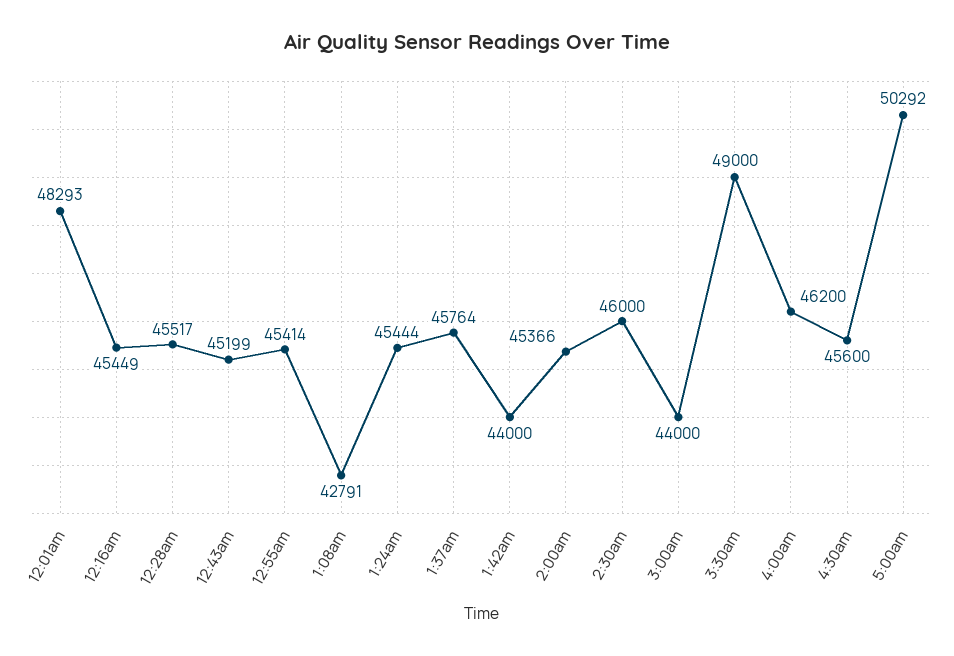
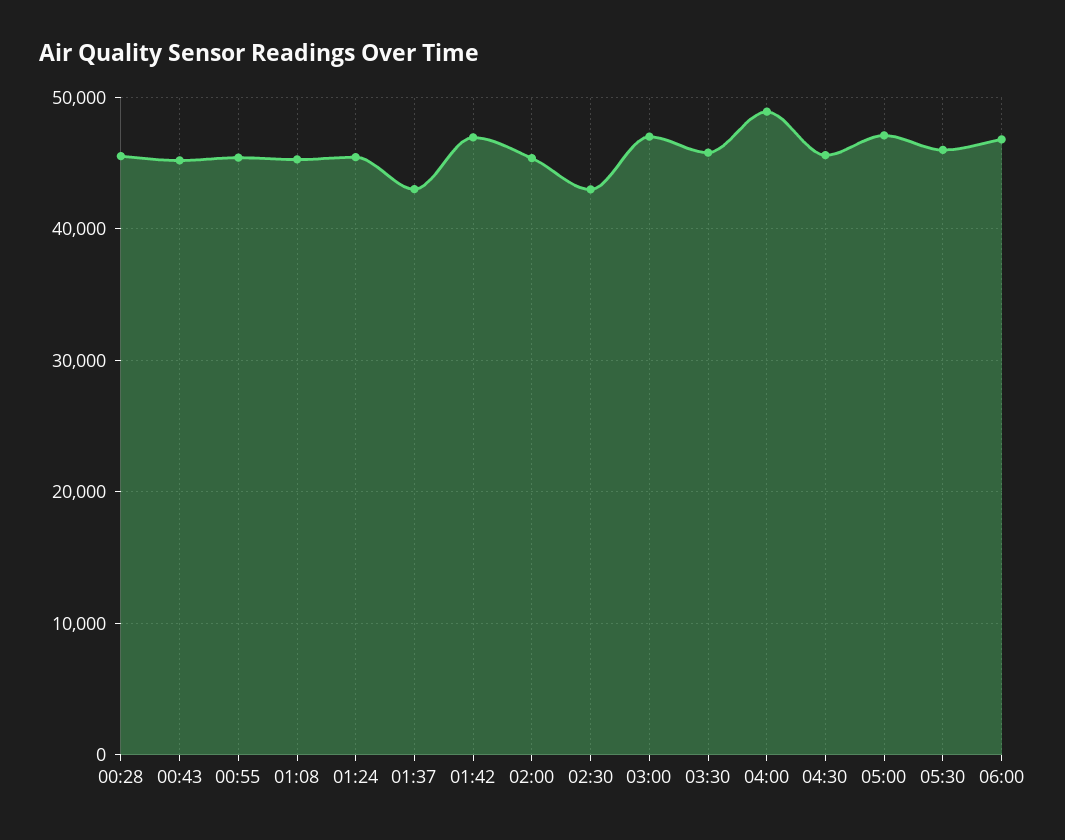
12:01am: 48293 -> none
12:16am: 45449 -> none
1:08am: 42791 -> 45000
1:37am: 45764 -> 43000
1:42am: 44000 -> 47000
2:30am: 46000 -> 43000
3:00am: 44000 -> 47000
3:30am: 49000 -> 46000
4:00am: 46200 -> 49000
5:00am: 50292 -> 47000
05:30: none -> 46000
06:00: none -> 47000

